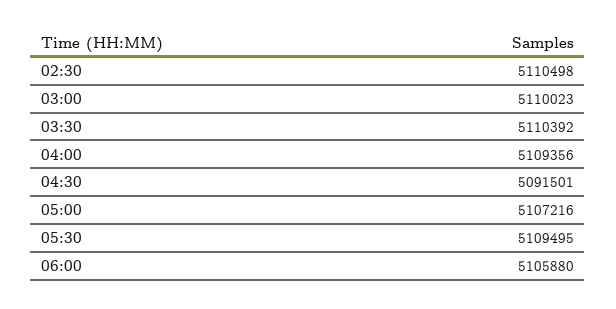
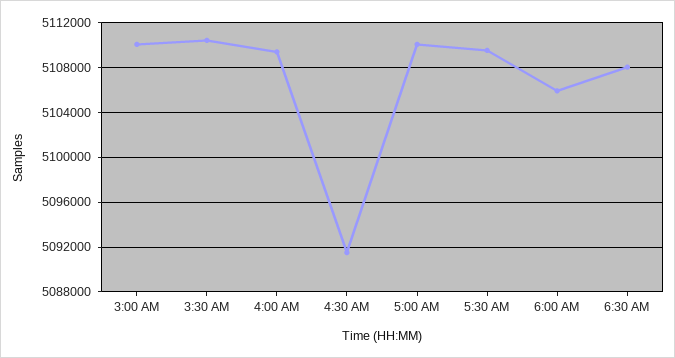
02:30: 5110498 -> none
05:00: 5107216 -> 5110000
6:30 AM: none -> 5108000

